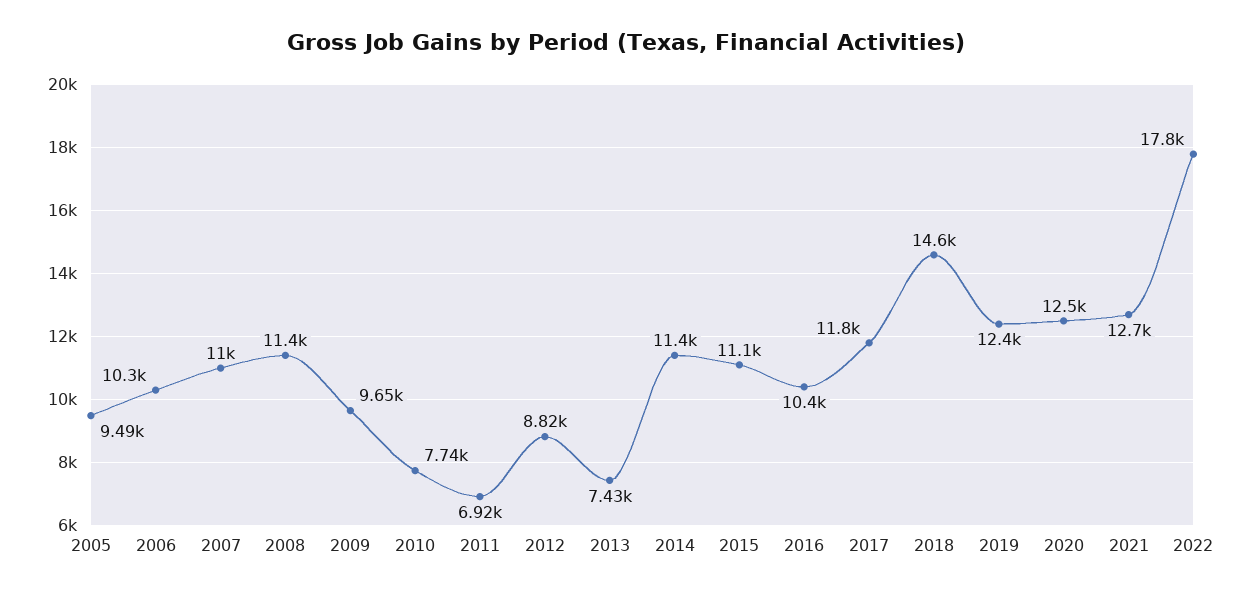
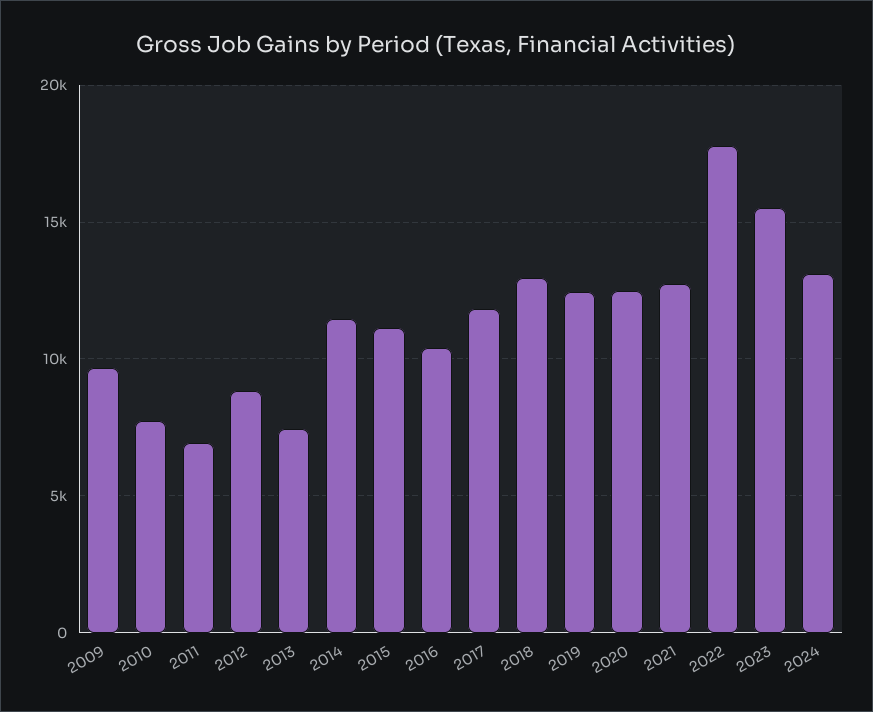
2005: 9490 -> none
2006: 10300 -> none
2007: 11000 -> none
2008: 11400 -> none
2018: 14600 -> 13000
2023: none -> 15500
2024: none -> 13000

